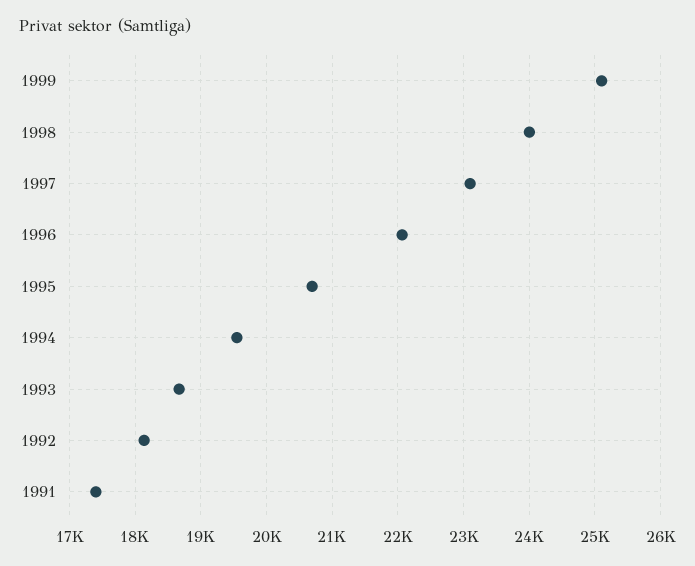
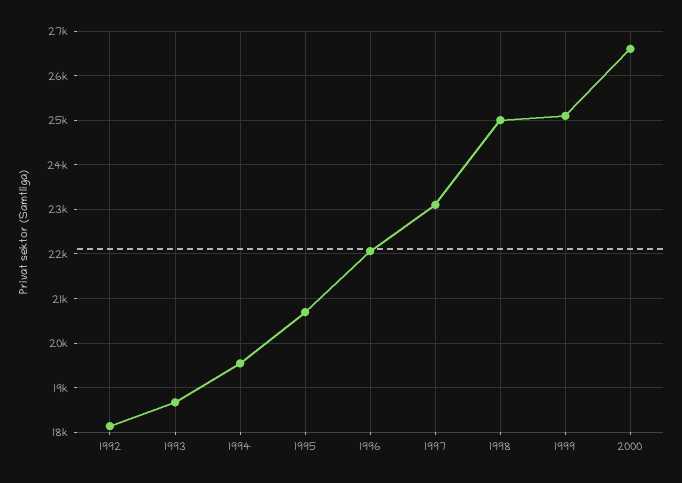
1998: 24000 -> 25000
1991: 17400 -> none
2000: none -> 26600

